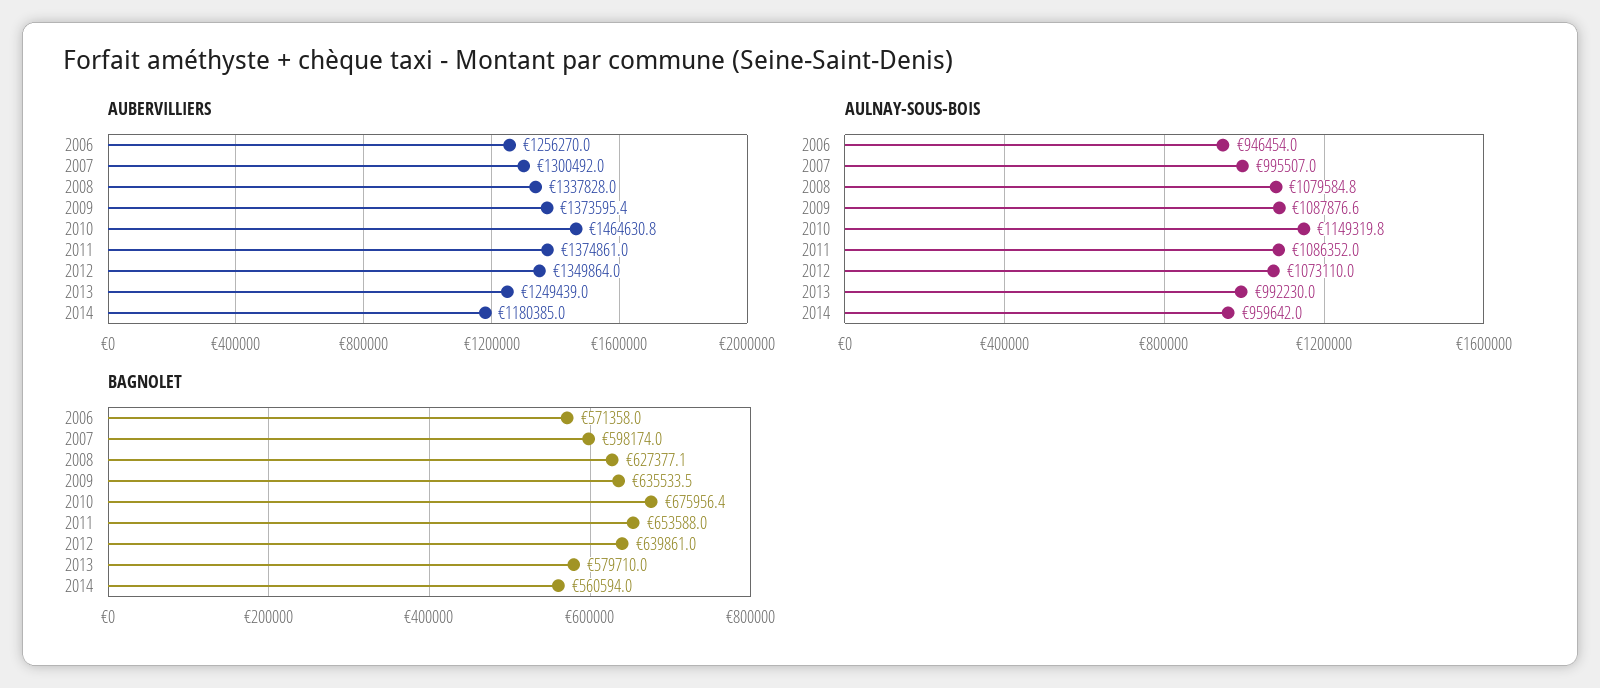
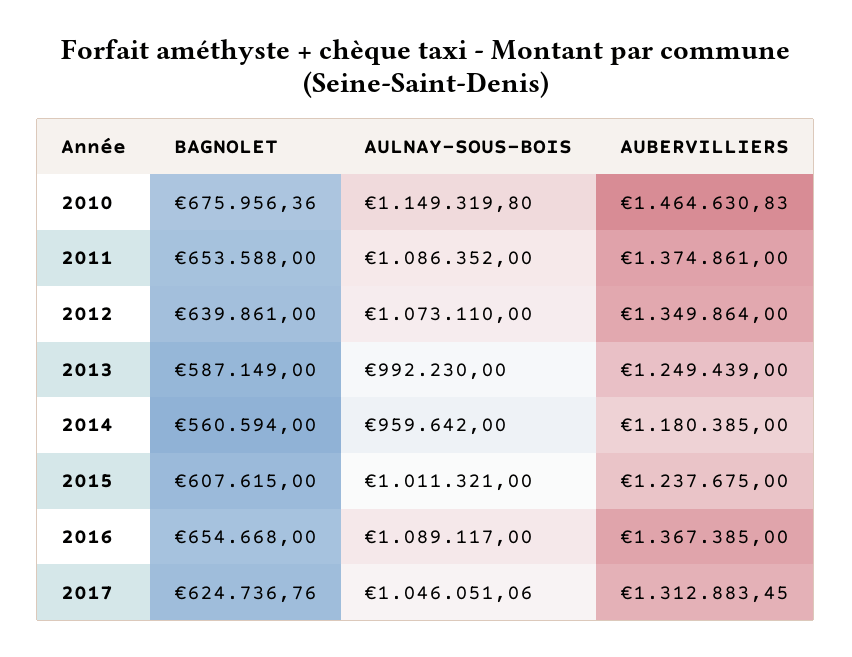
AUBERVILLIERS, 2006: 1256270 -> none
AUBERVILLIERS, 2007: 1300492 -> none
AUBERVILLIERS, 2008: 1337828 -> none
AUBERVILLIERS, 2009: 1373595.4 -> none
AULNAY-SOUS-BOIS, 2006: 946454 -> none
AULNAY-SOUS-BOIS, 2007: 995507 -> none
AULNAY-SOUS-BOIS, 2008: 1079584.8 -> none
AULNAY-SOUS-BOIS, 2009: 1087876.6 -> none
BAGNOLET, 2006: 571358 -> none
BAGNOLET, 2007: 598174 -> none
BAGNOLET, 2008: 627377.1 -> none
BAGNOLET, 2009: 635533.5 -> none
BAGNOLET, 2013: 579710 -> 587149
BAGNOLET, 2015: none -> 607615
AULNAY-SOUS-BOIS, 2015: none -> 1011321
AUBERVILLIERS, 2015: none -> 1237675
BAGNOLET, 2016: none -> 654668
AULNAY-SOUS-BOIS, 2016: none -> 1089117
AUBERVILLIERS, 2016: none -> 1367385
BAGNOLET, 2017: none -> 624736.76
AULNAY-SOUS-BOIS, 2017: none -> 1046051.06
AUBERVILLIERS, 2017: none -> 1312883.45

